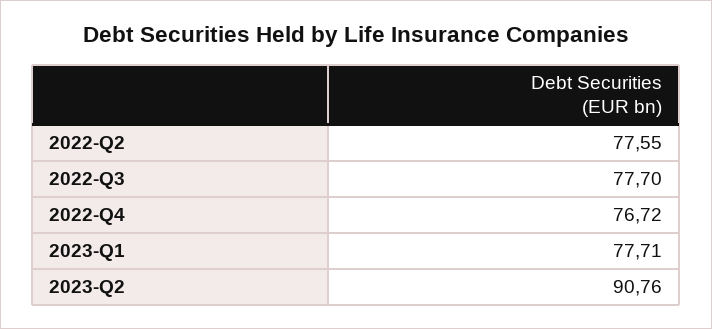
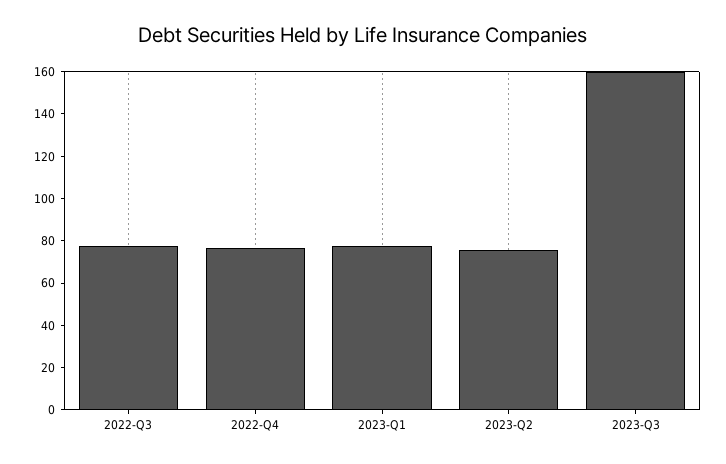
2022-Q2: 77.55 -> none
2023-Q2: 90.76 -> 75
2023-Q3: none -> 160

